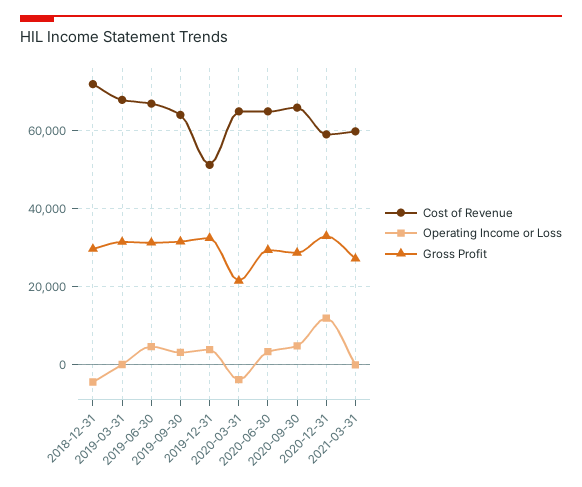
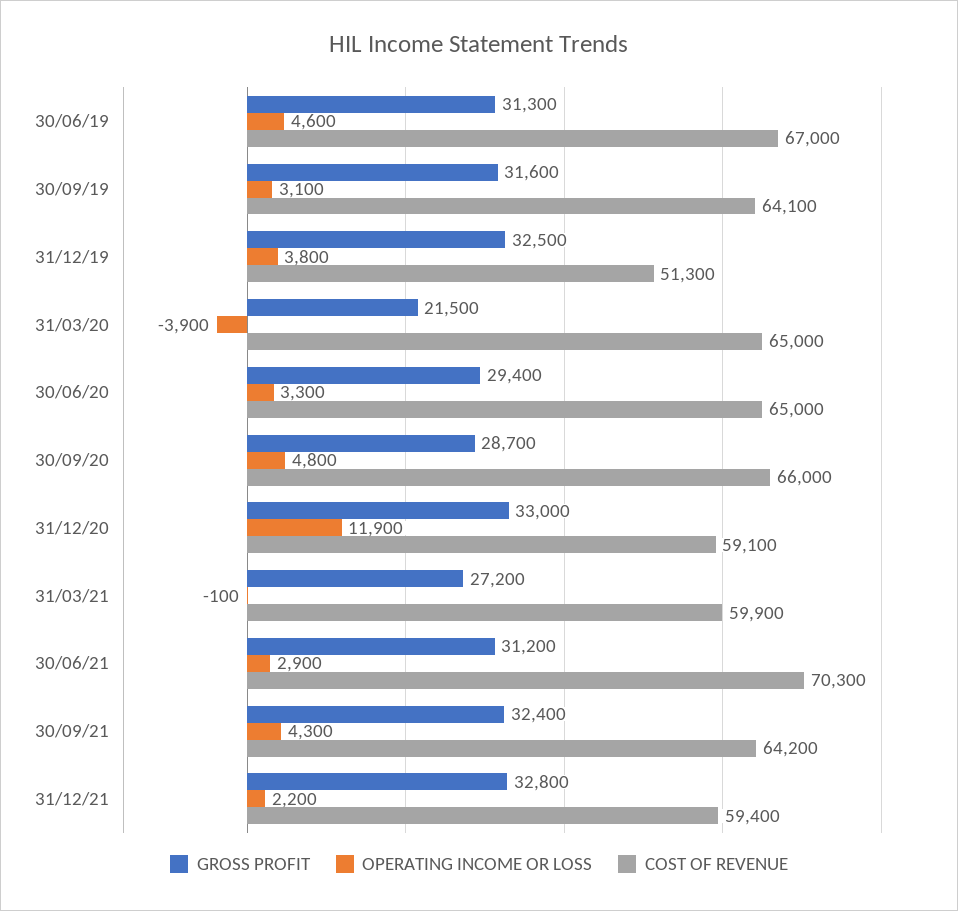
Cost of Revenue, 2018-12-31: 72000 -> none
Operating Income or Loss, 2018-12-31: -4000 -> none
Gross Profit, 2018-12-31: 30000 -> none
Cost of Revenue, 2019-03-31: 68000 -> none
Operating Income or Loss, 2019-03-31: 0 -> none
Gross Profit, 2019-03-31: 32000 -> none
Gross Profit, 30/06/21: none -> 31200
Operating Income or Loss, 30/06/21: none -> 2900
Cost of Revenue, 30/06/21: none -> 70300
Gross Profit, 30/09/21: none -> 32400
Operating Income or Loss, 30/09/21: none -> 4300
Cost of Revenue, 30/09/21: none -> 64200
Gross Profit, 31/12/21: none -> 32800
Operating Income or Loss, 31/12/21: none -> 2200
Cost of Revenue, 31/12/21: none -> 59400

